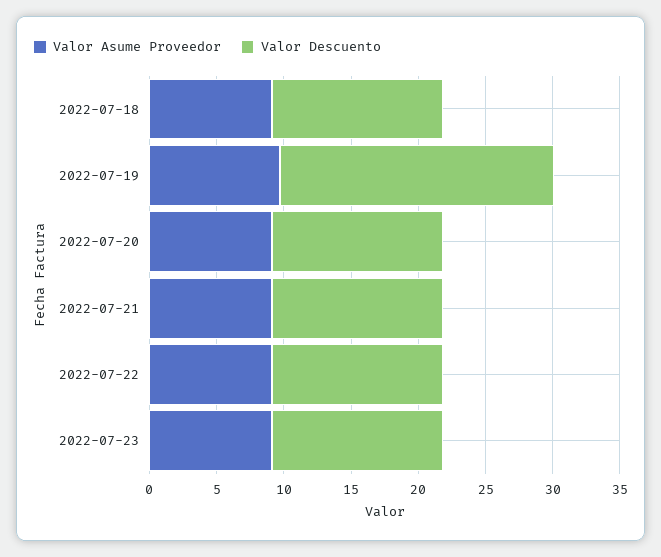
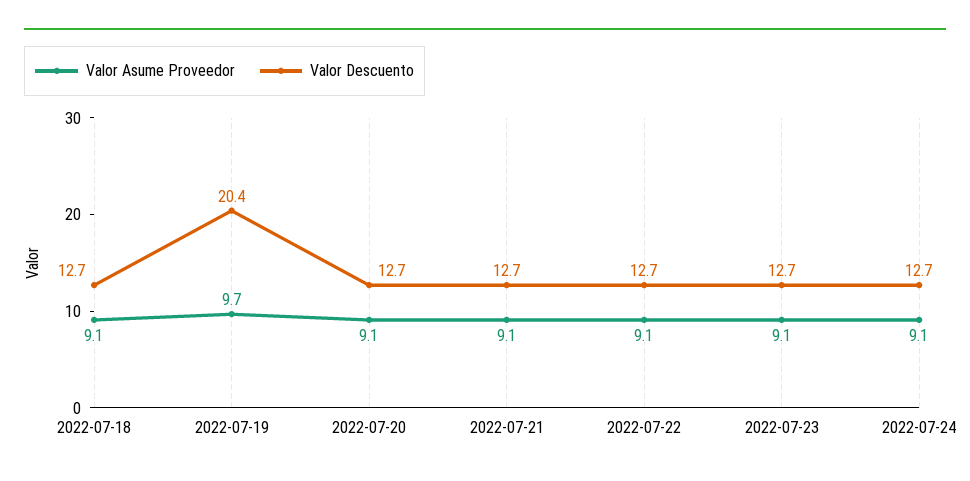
Valor Asume Proveedor, 2022-07-24: none -> 9.1
Valor Descuento, 2022-07-24: none -> 12.7

